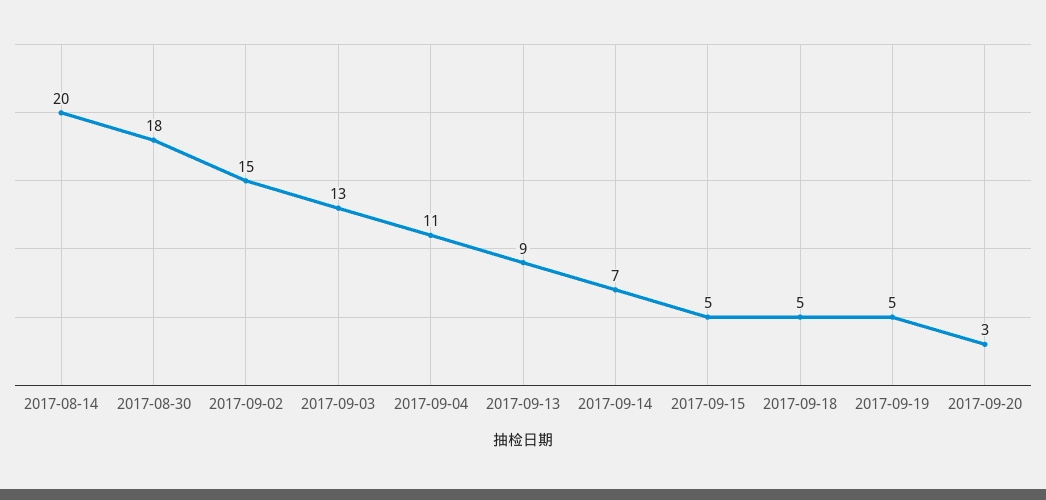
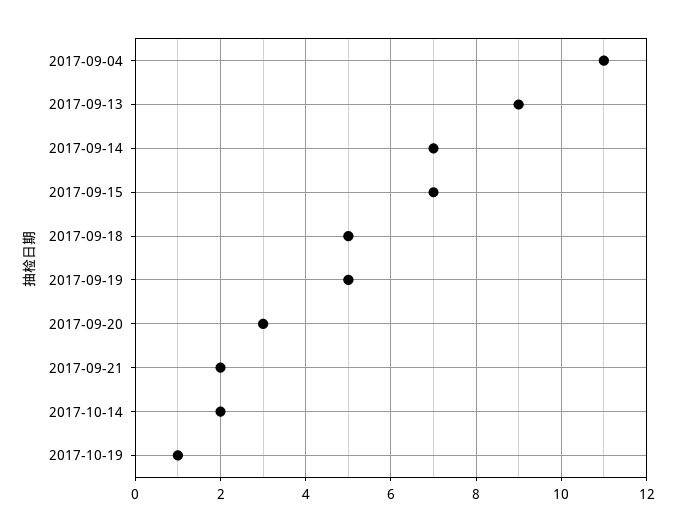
2017-08-14: 20 -> none
2017-08-30: 18 -> none
2017-09-02: 15 -> none
2017-09-03: 13 -> none
2017-09-15: 5 -> 7
2017-09-21: none -> 2
2017-10-14: none -> 2
2017-10-19: none -> 1

